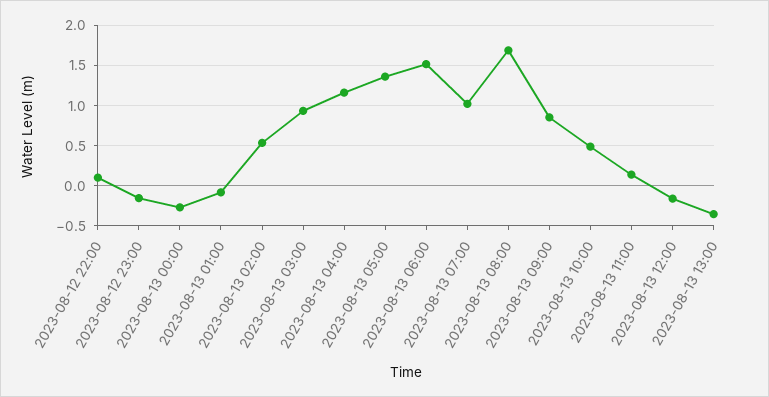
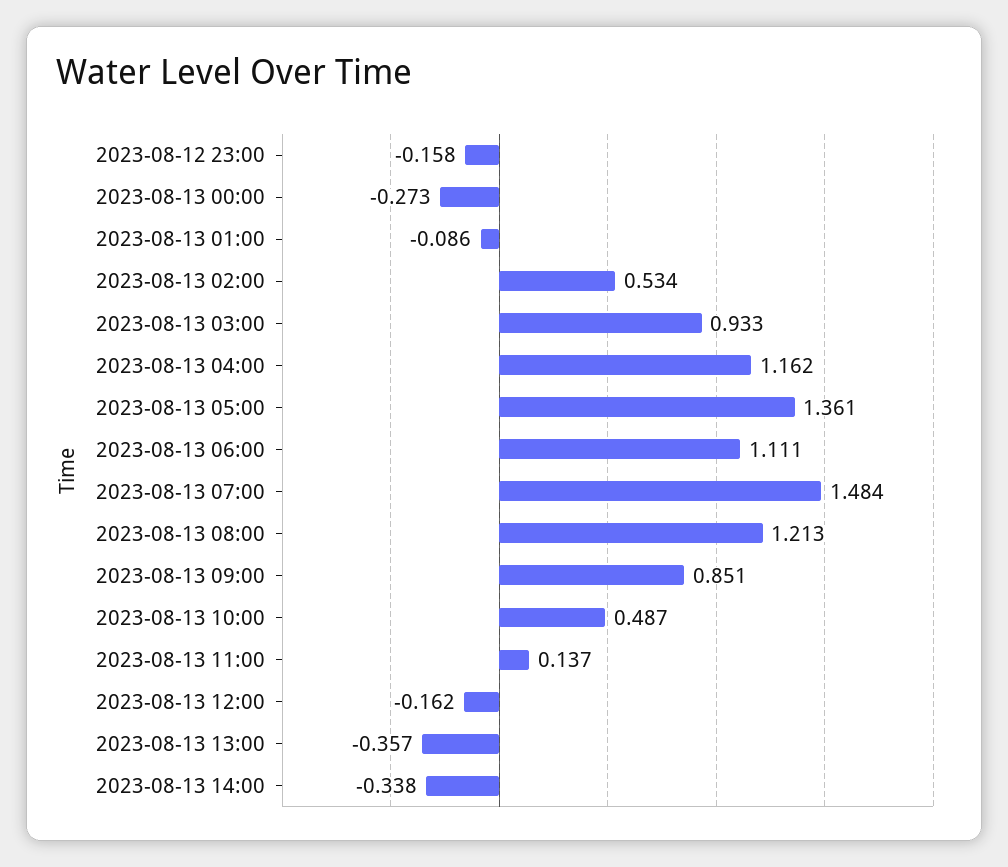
2023-08-12 22:00: 0.1 -> none
2023-08-13 06:00: 1.5 -> 1.111
2023-08-13 07:00: 1 -> 1.484
2023-08-13 08:00: 1.7 -> 1.213
2023-08-13 14:00: none -> -0.338

